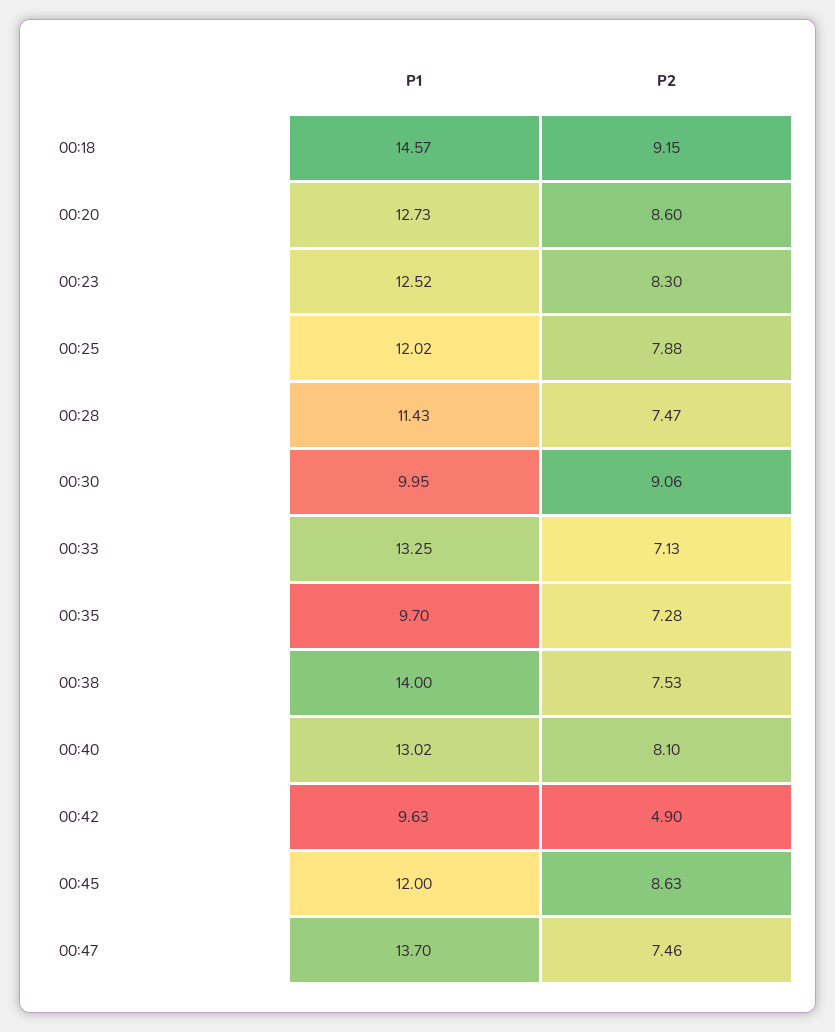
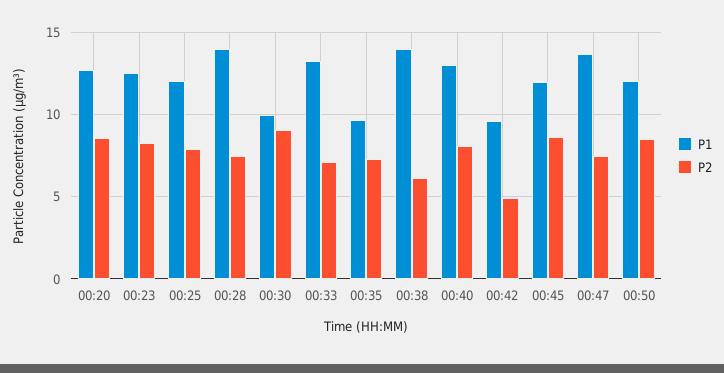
P1, 00:18: 14.57 -> none
P2, 00:18: 9.15 -> none
P1, 00:28: 11.43 -> 14
P2, 00:38: 7.53 -> 6
P1, 00:50: none -> 12
P2, 00:50: none -> 8.5

